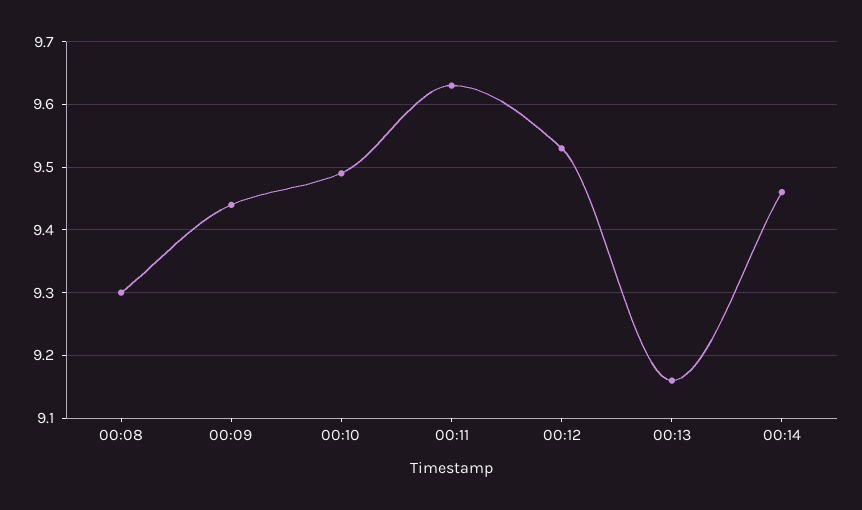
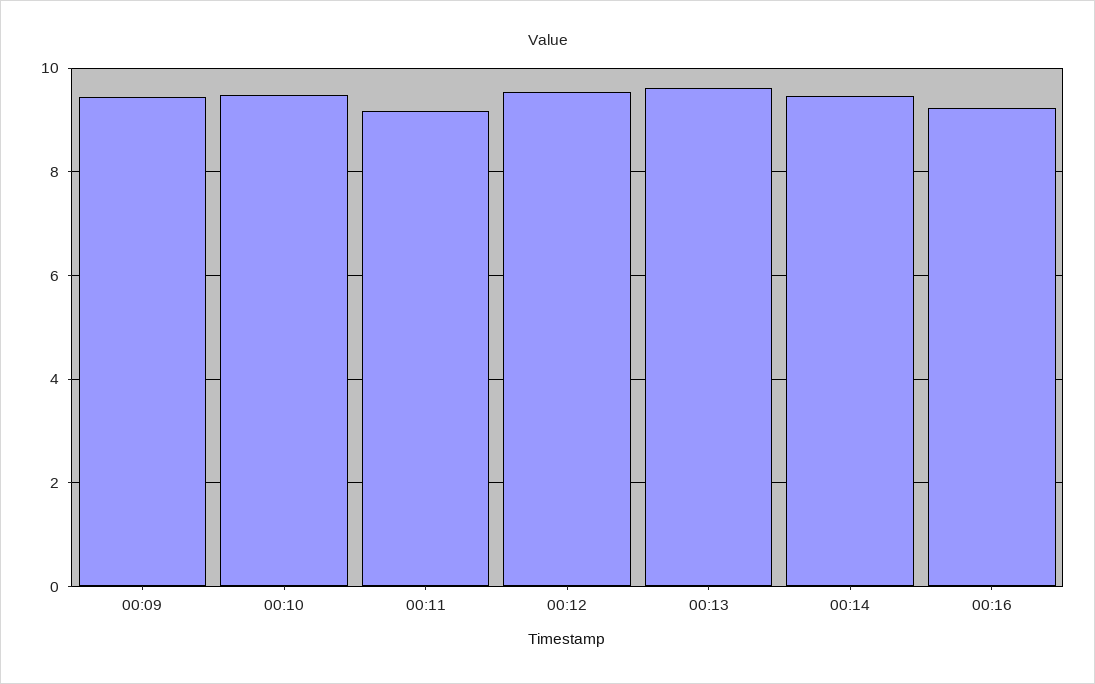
00:08: 9.3 -> none
00:11: 9.63 -> 9.2
00:13: 9.16 -> 9.6
00:16: none -> 9.2

